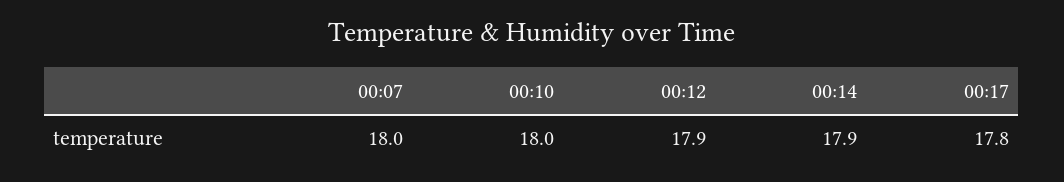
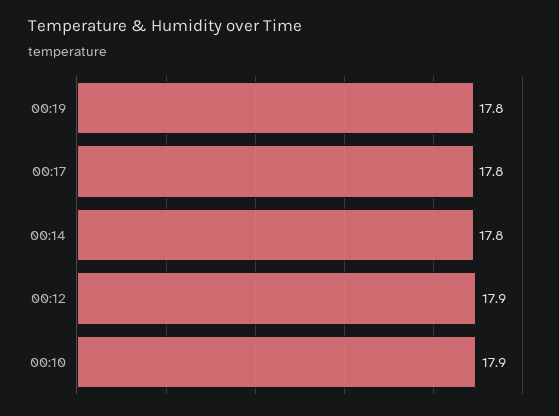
00:07: 18 -> none
00:10: 18 -> 17.9
00:14: 17.9 -> 17.8
00:19: none -> 17.8

